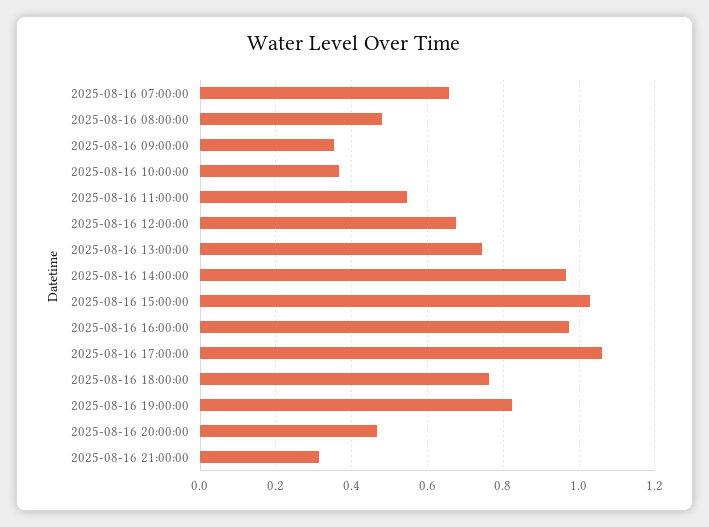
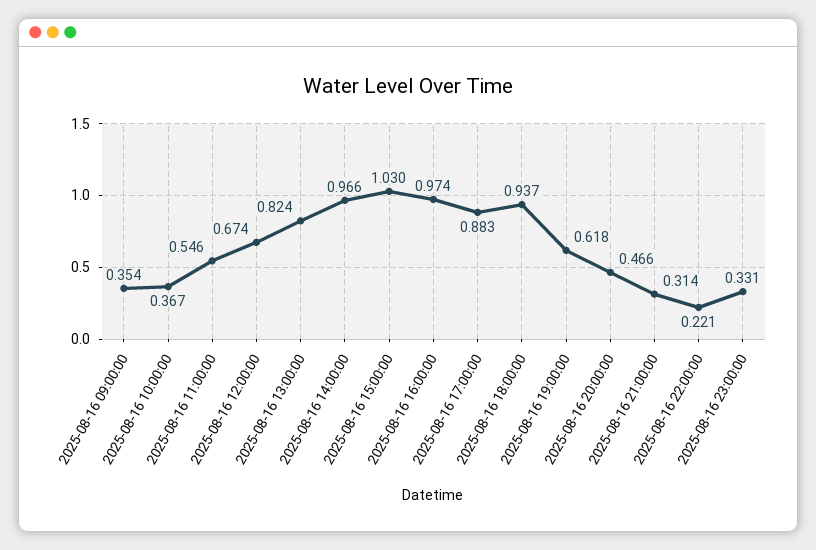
2025-08-16 07:00:00: 0.66 -> none
2025-08-16 08:00:00: 0.48 -> none
2025-08-16 13:00:00: 0.74 -> 0.824
2025-08-16 17:00:00: 1.06 -> 0.883
2025-08-16 18:00:00: 0.76 -> 0.937
2025-08-16 19:00:00: 0.82 -> 0.618
2025-08-16 22:00:00: none -> 0.221
2025-08-16 23:00:00: none -> 0.331

